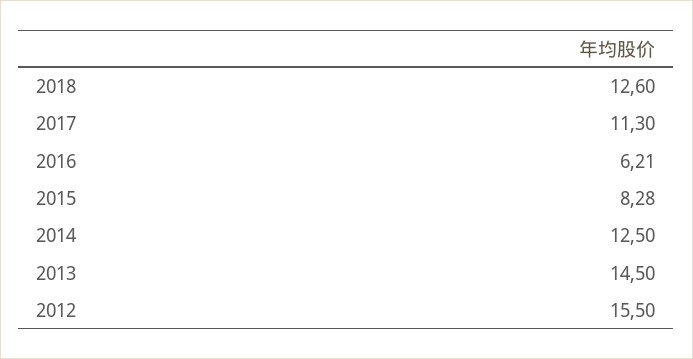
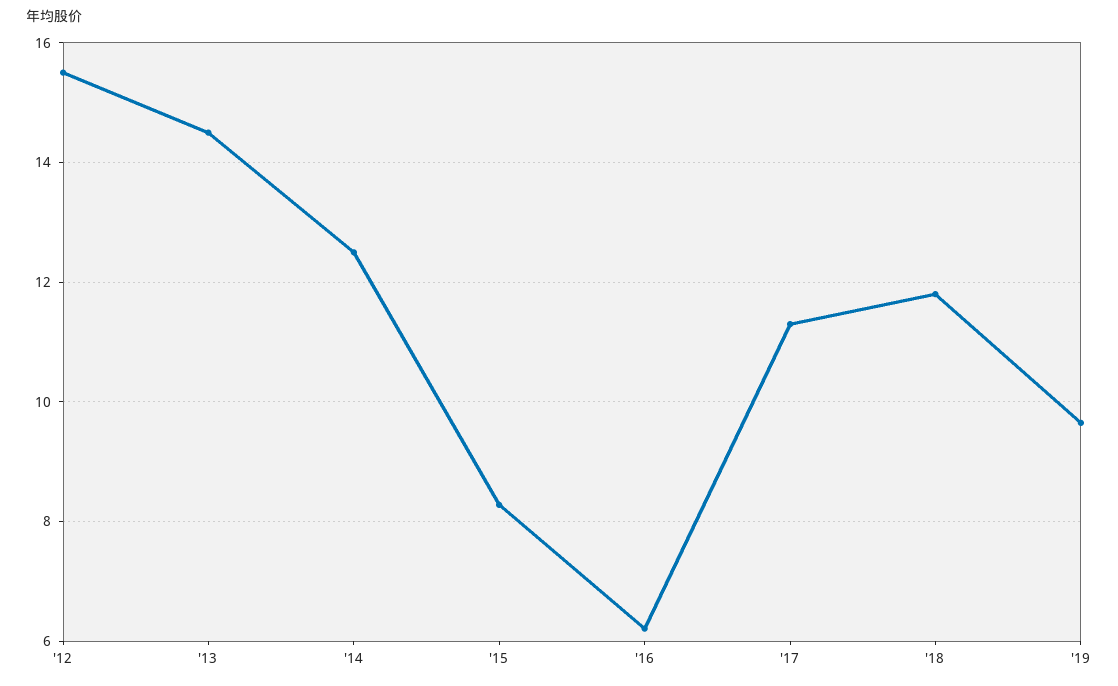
2018: 12.6 -> 11.8
'19: none -> 9.6

